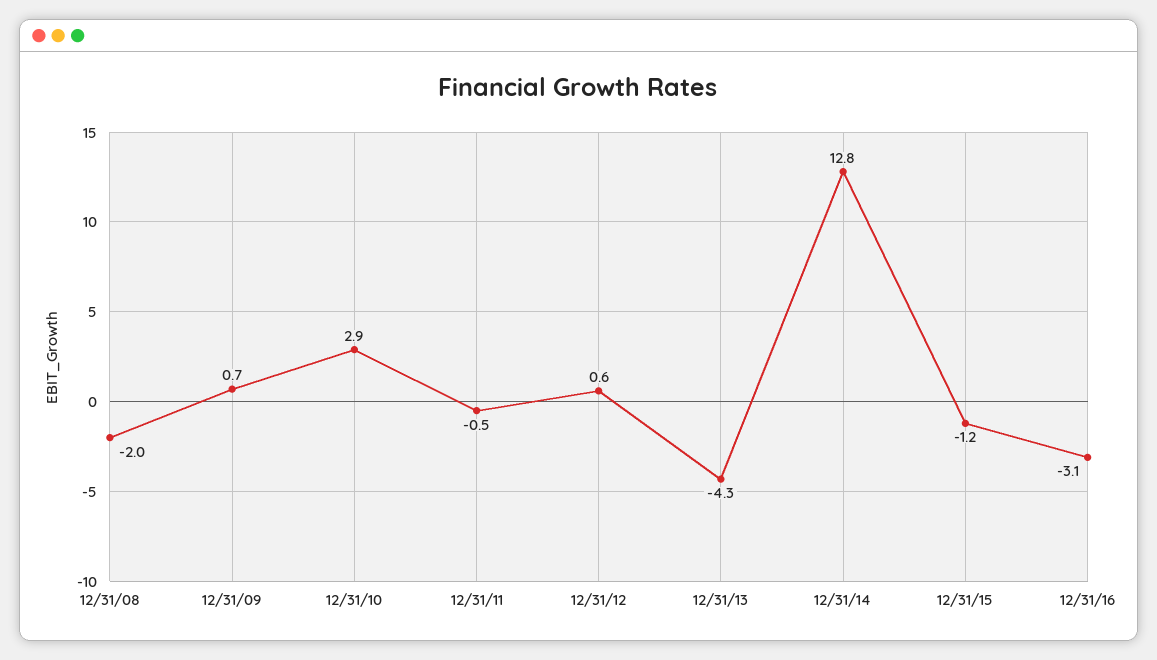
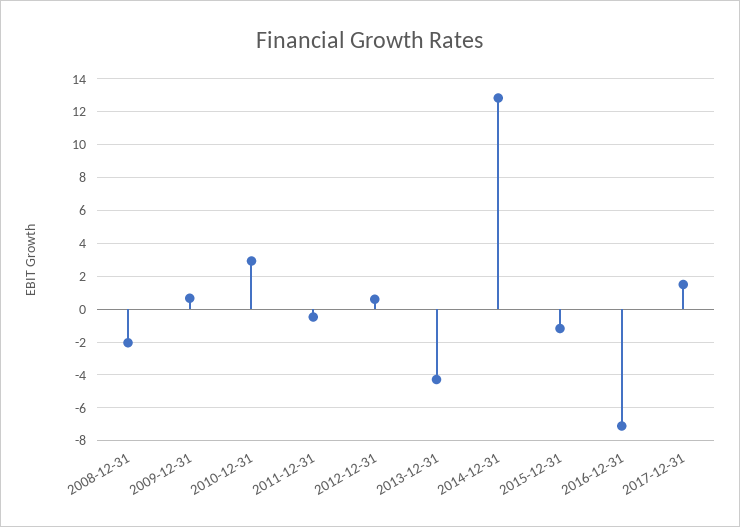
12/31/16: -3.1 -> -7
2017-12-31: none -> 1.5

